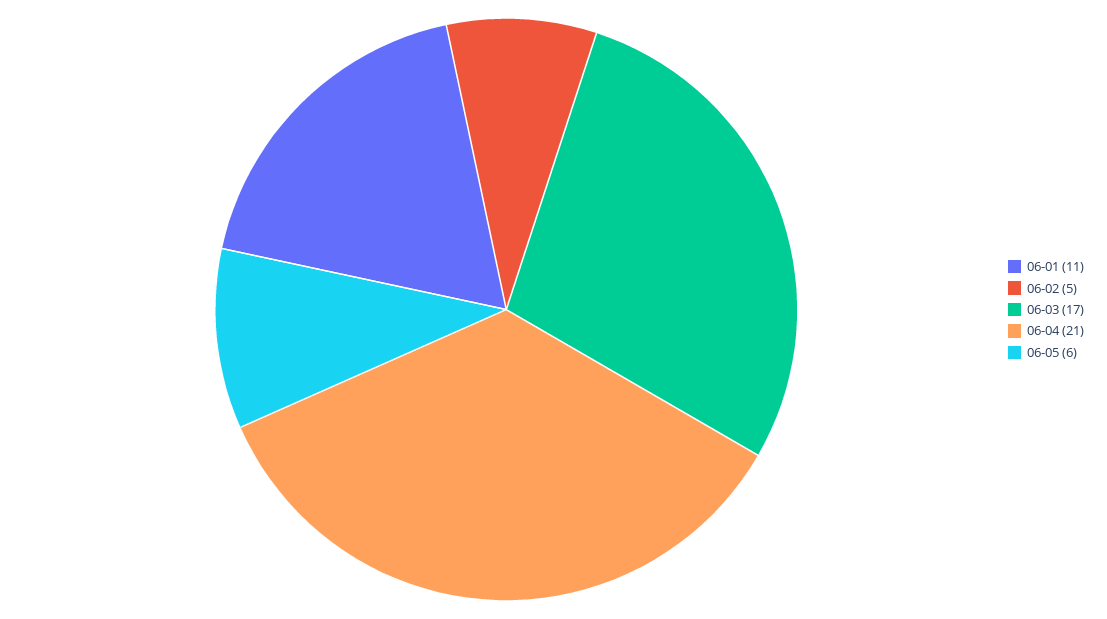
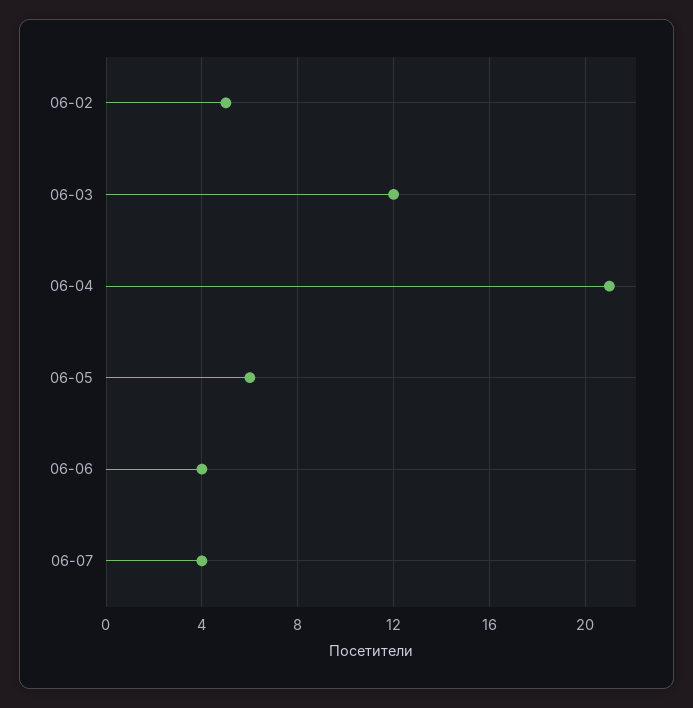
06-01: 11 -> none
06-03: 17 -> 12
06-06: none -> 4
06-07: none -> 4

